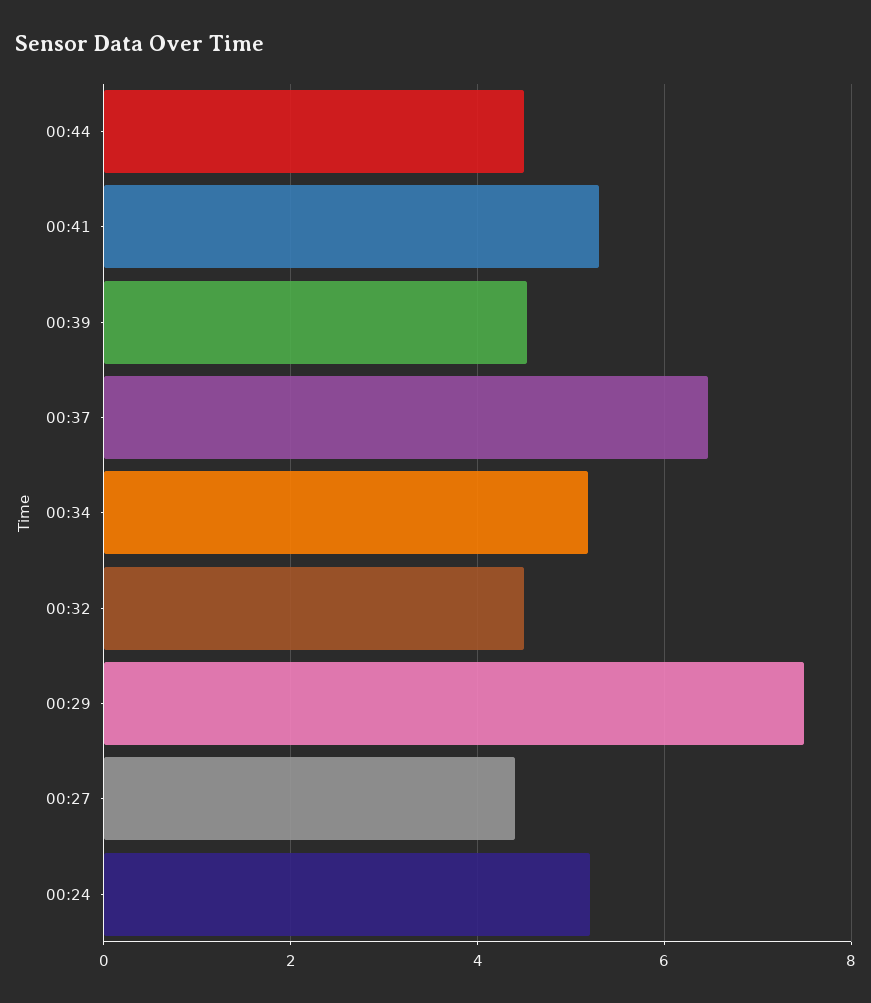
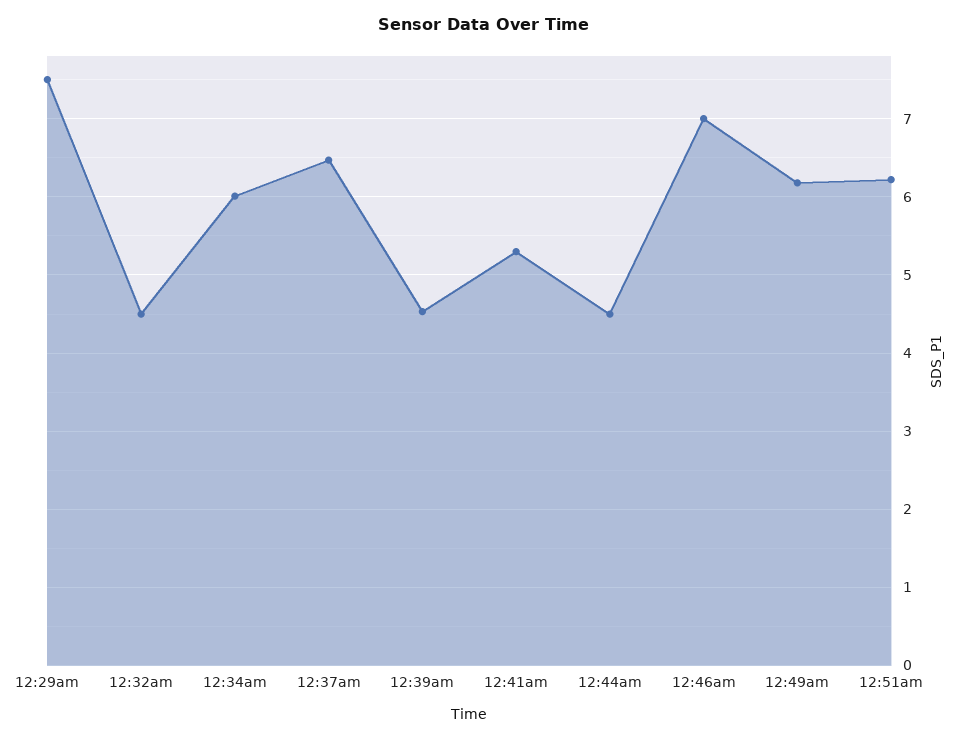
00:34: 5.2 -> 6
00:27: 4.4 -> none
00:24: 5.2 -> none
12:46am: none -> 7
12:49am: none -> 6.2
12:51am: none -> 6.2

